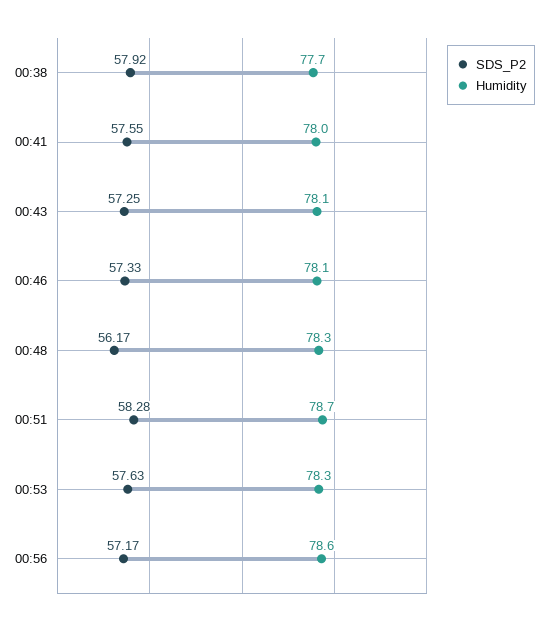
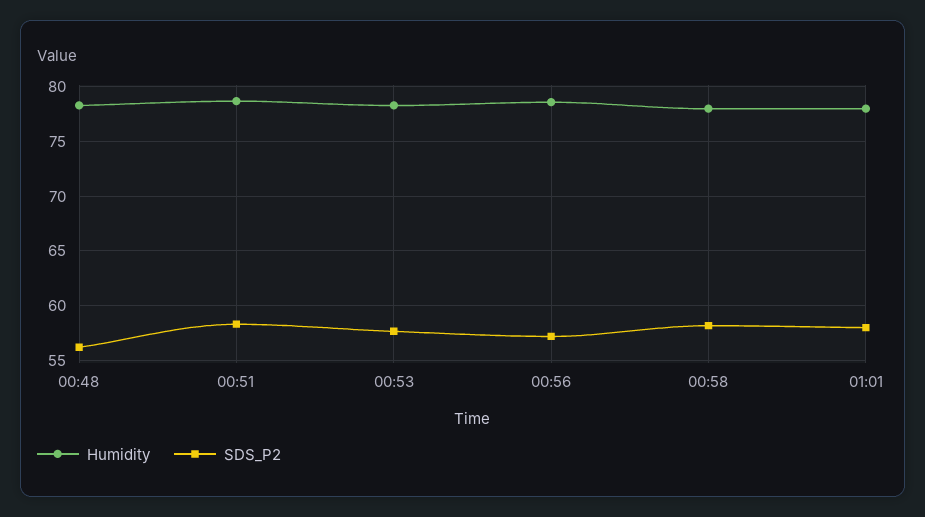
SDS_P2, 00:38: 57.92 -> none
Humidity, 00:38: 77.7 -> none
SDS_P2, 00:41: 57.55 -> none
Humidity, 00:41: 78 -> none
SDS_P2, 00:43: 57.25 -> none
Humidity, 00:43: 78.1 -> none
SDS_P2, 00:46: 57.33 -> none
Humidity, 00:46: 78.1 -> none
Humidity, 00:58: none -> 78
SDS_P2, 00:58: none -> 58
Humidity, 01:01: none -> 78
SDS_P2, 01:01: none -> 58

